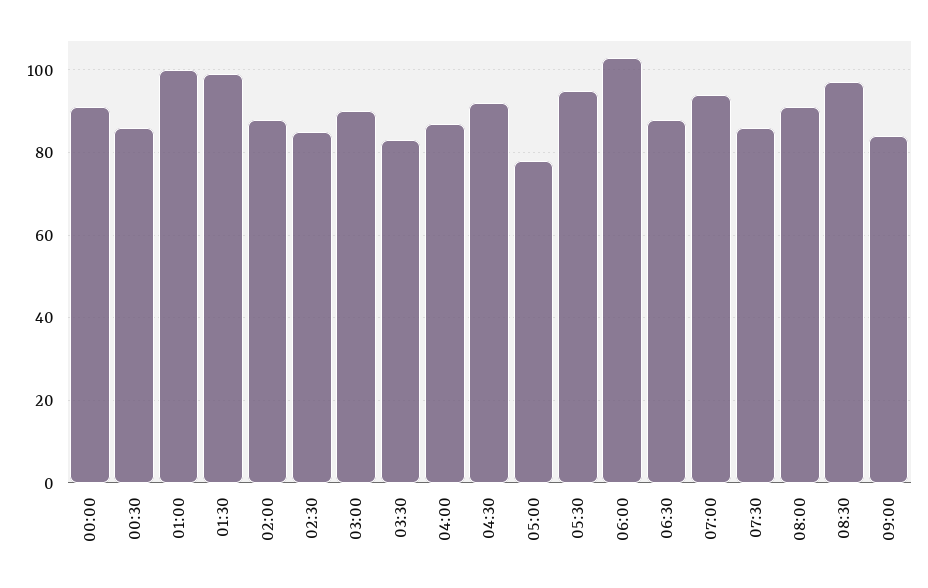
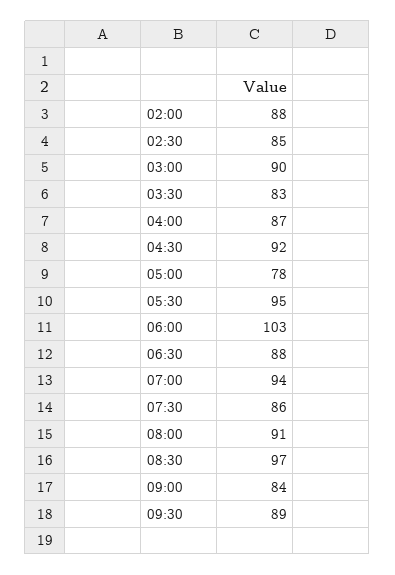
00:00: 90 -> none
00:30: 85 -> none
01:00: 100 -> none
01:30: 100 -> none
09:30: none -> 89

